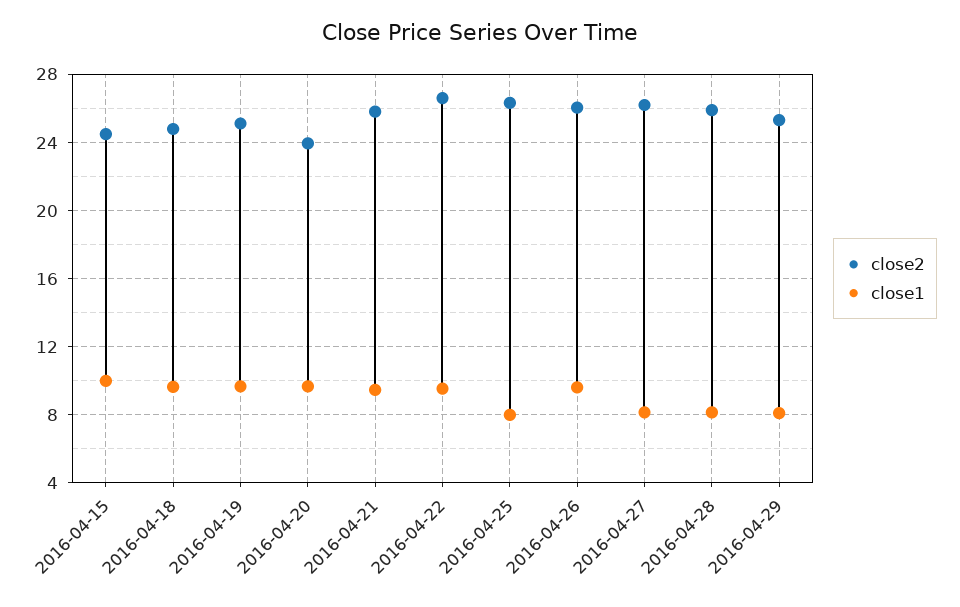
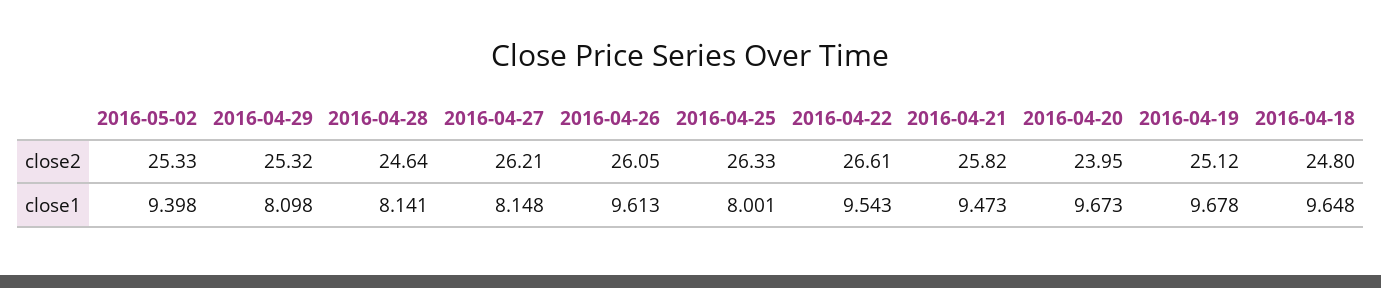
close2, 2016-04-15: 24.5 -> none
close1, 2016-04-15: 10 -> none
close2, 2016-04-28: 26 -> 24.64
close2, 2016-05-02: none -> 25.33
close1, 2016-05-02: none -> 9.398

